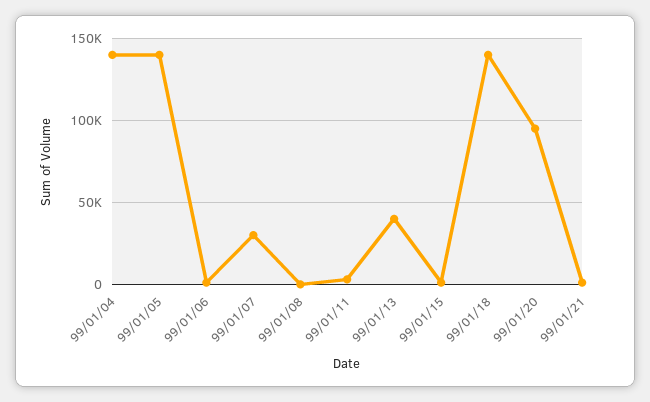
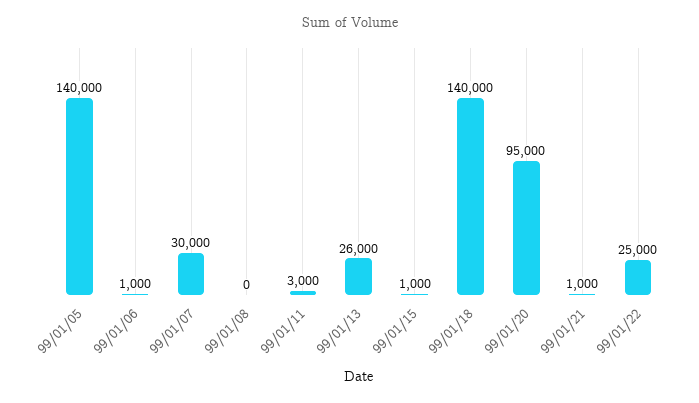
99/01/04: 140000 -> none
99/01/13: 40000 -> 26000
99/01/22: none -> 25000

